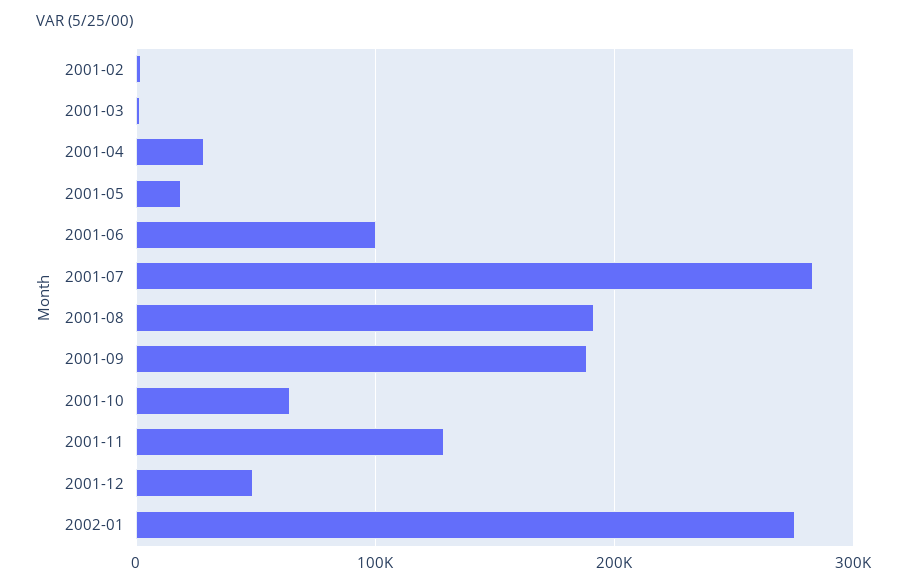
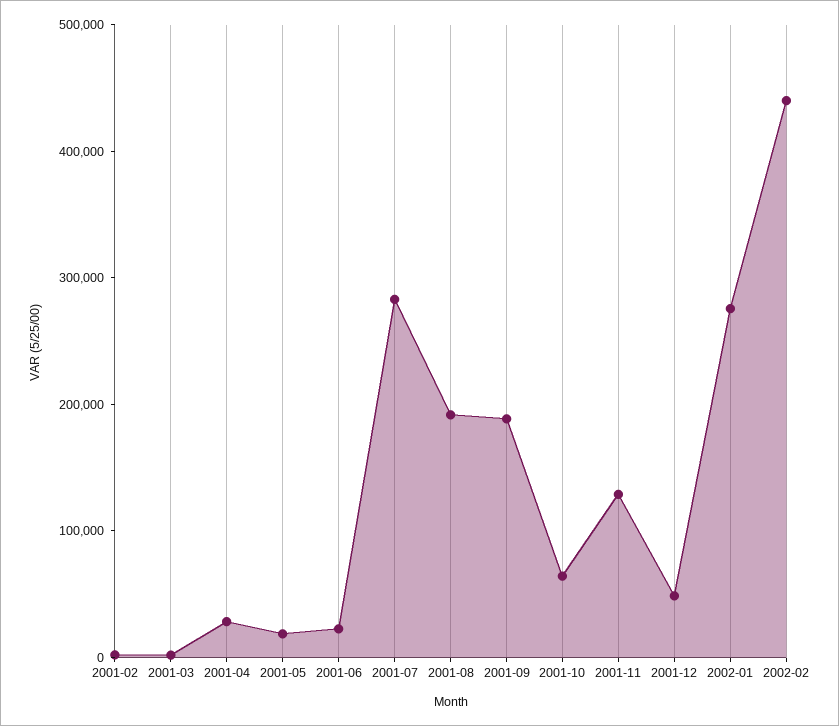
2001-06: 100000 -> 20000
2002-02: none -> 440000

